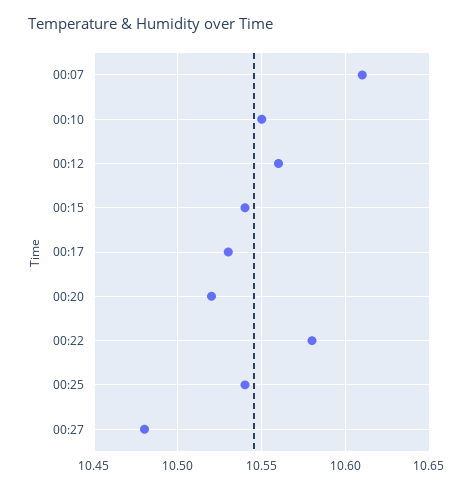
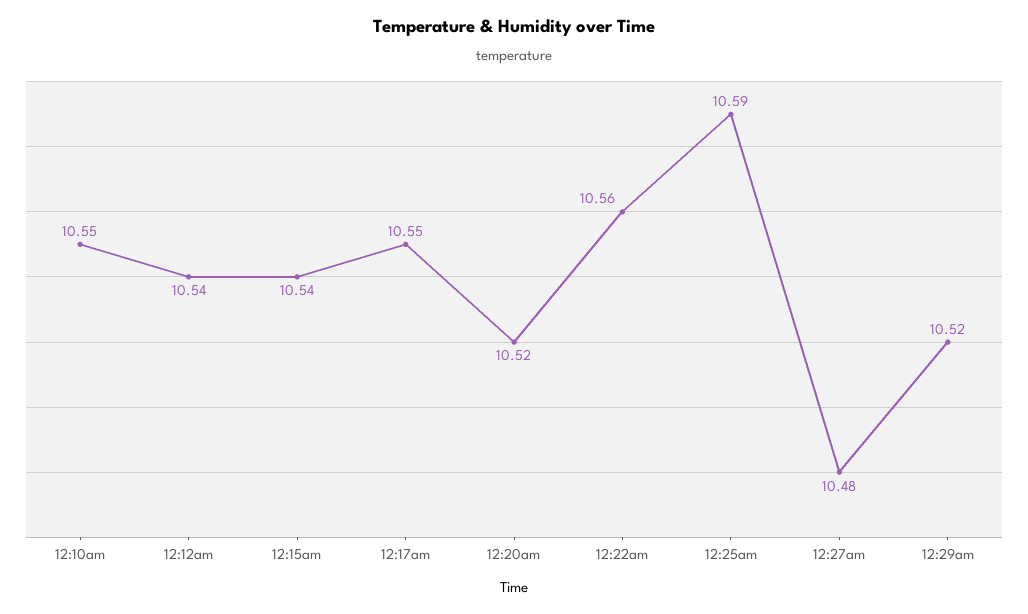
00:07: 10.61 -> none
00:12: 10.56 -> 10.54
00:17: 10.53 -> 10.55
00:22: 10.58 -> 10.56
00:25: 10.54 -> 10.59
12:29am: none -> 10.52

